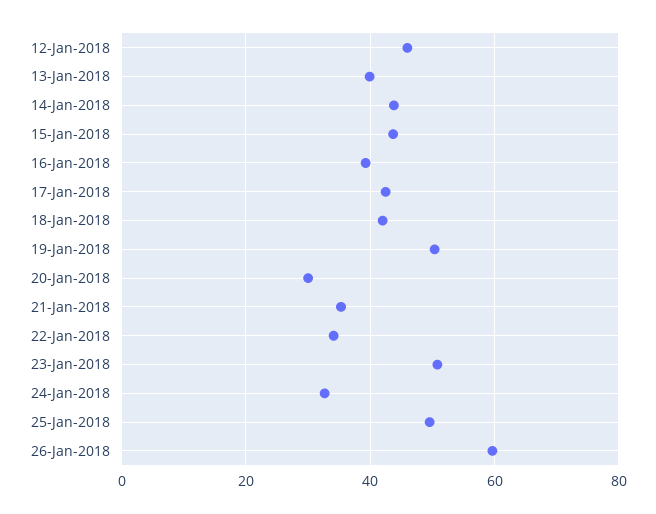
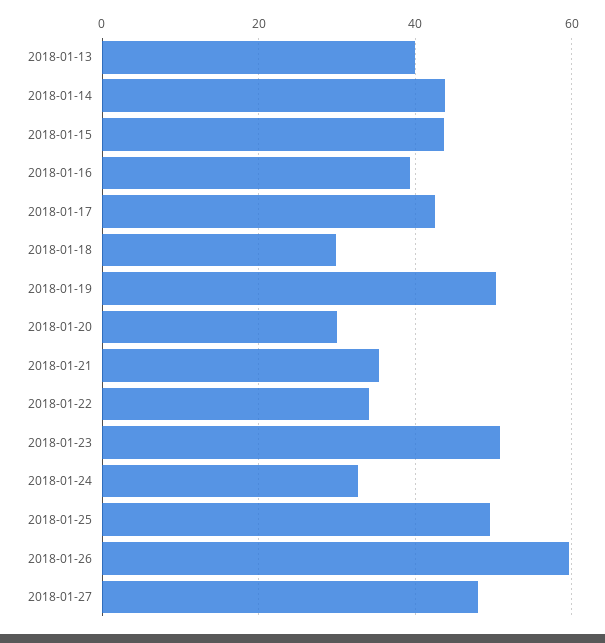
12-Jan-2018: 46 -> none
18-Jan-2018: 42 -> 30
2018-01-27: none -> 48

